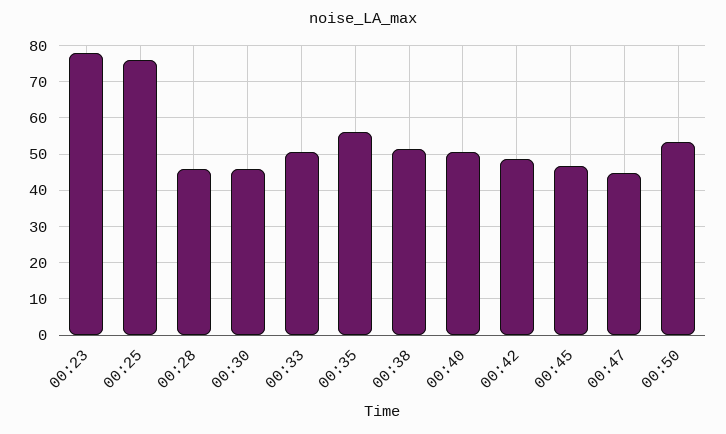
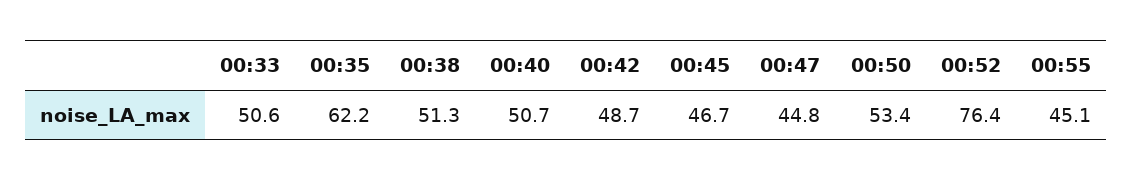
00:23: 78 -> none
00:25: 76 -> none
00:28: 46 -> none
00:30: 46 -> none
00:35: 56 -> 62.2
00:52: none -> 76.4
00:55: none -> 45.1

